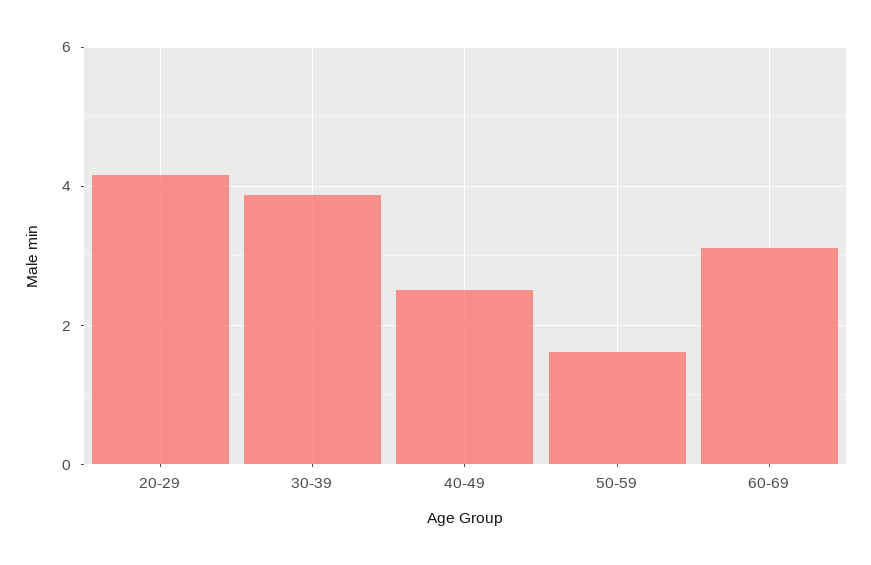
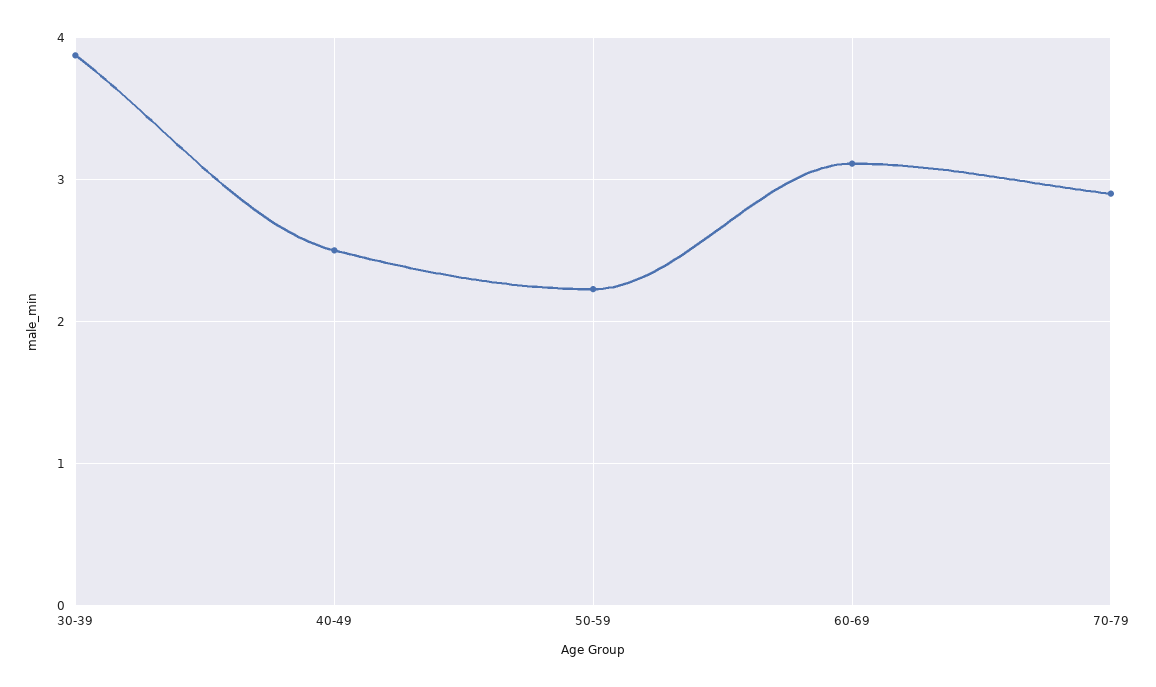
20-29: 4.2 -> none
50-59: 1.6 -> 2.2
70-79: none -> 2.9

